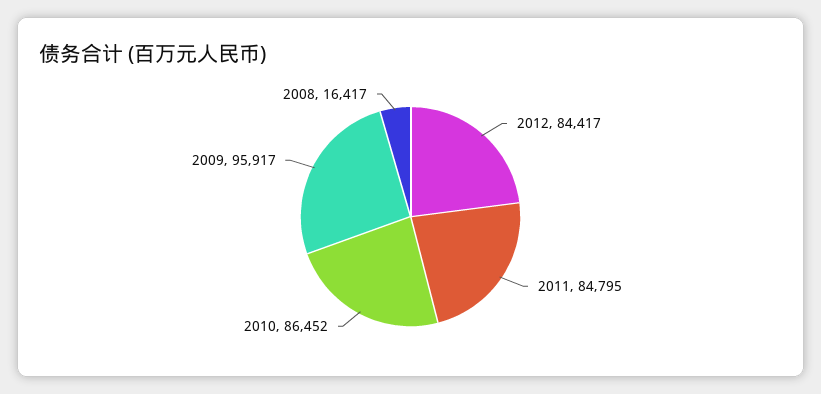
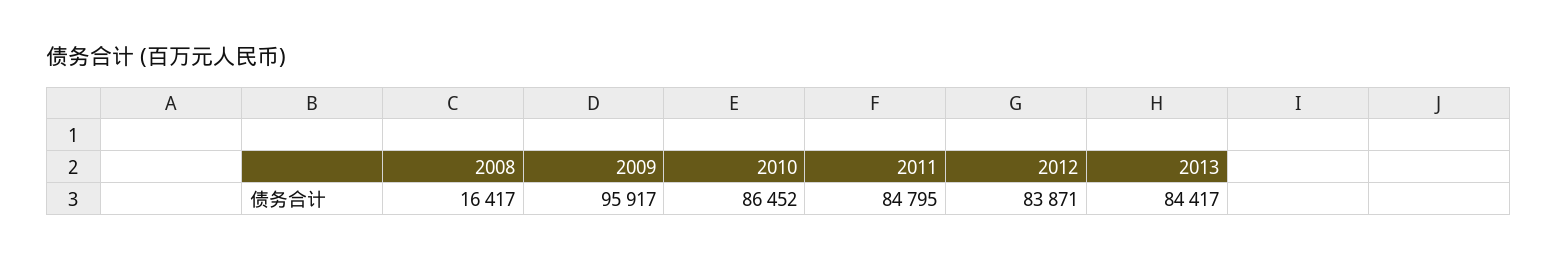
2012: 84417 -> 83871
2013: none -> 84417

